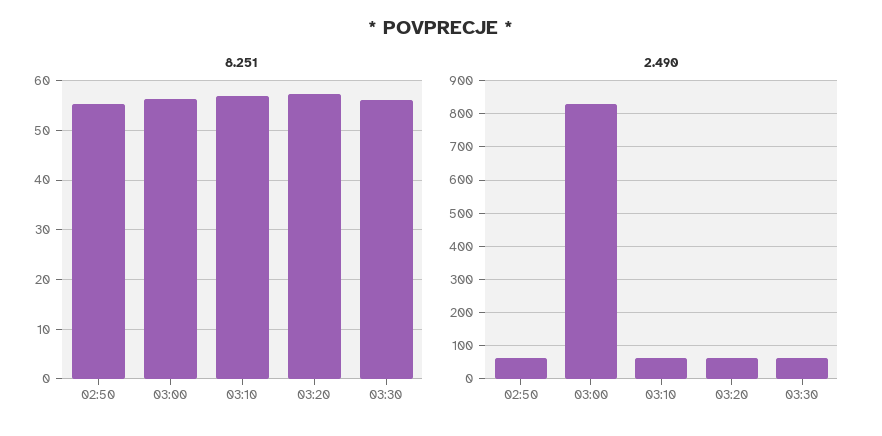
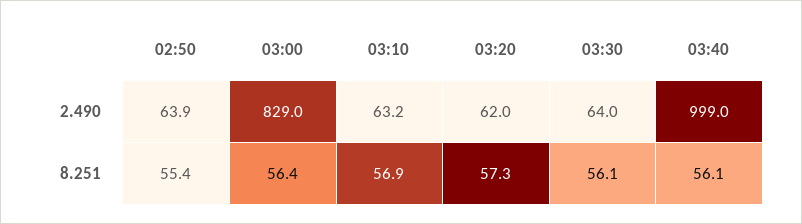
2.490, 03:40: none -> 999
8.251, 03:40: none -> 56.1

